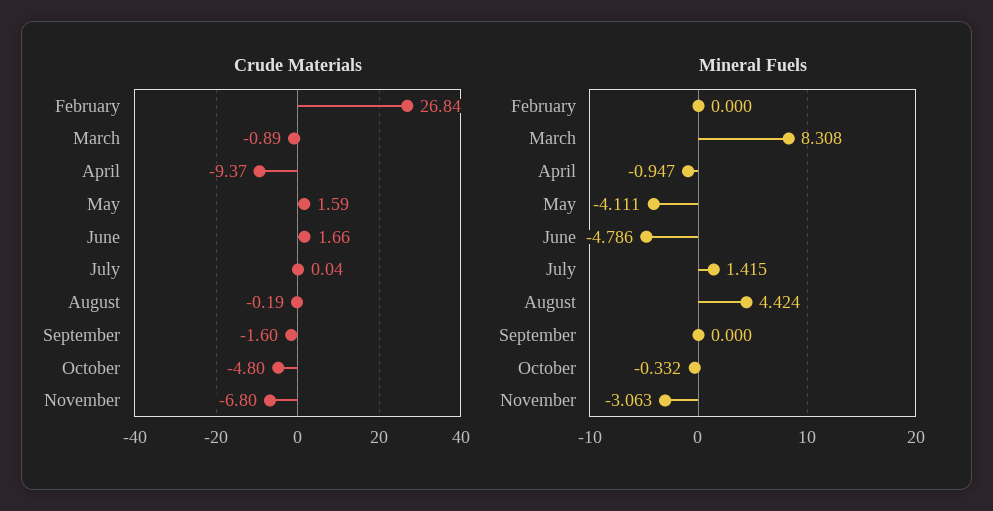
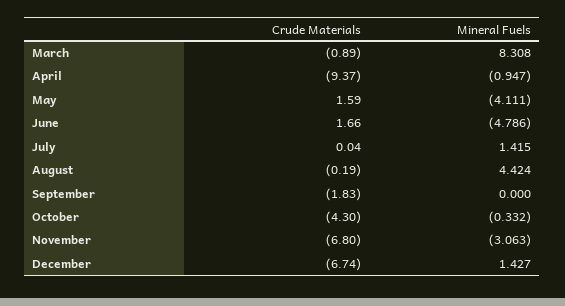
Crude Materials, February: 26.84 -> none
Crude Materials, September: -1.6 -> -1.83
Crude Materials, October: -4.8 -> -4.3
Mineral Fuels, February: 0 -> none
Crude Materials, December: none -> -6.74
Mineral Fuels, December: none -> 1.427

